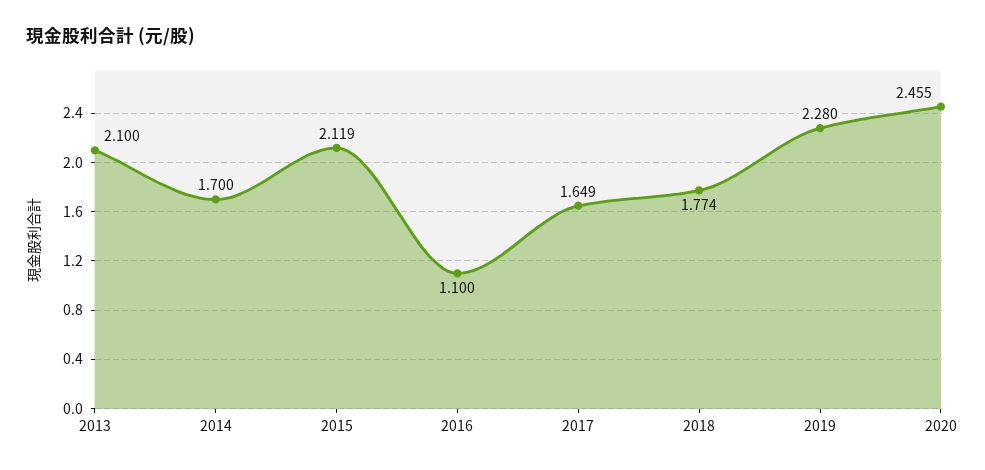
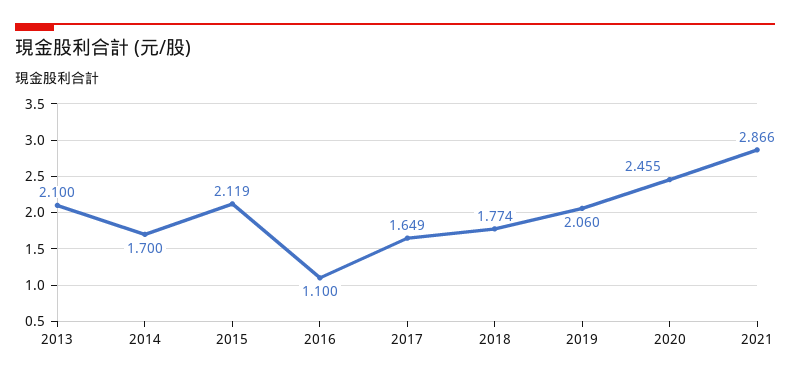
2019: 2.28 -> 2.06
2021: none -> 2.866

